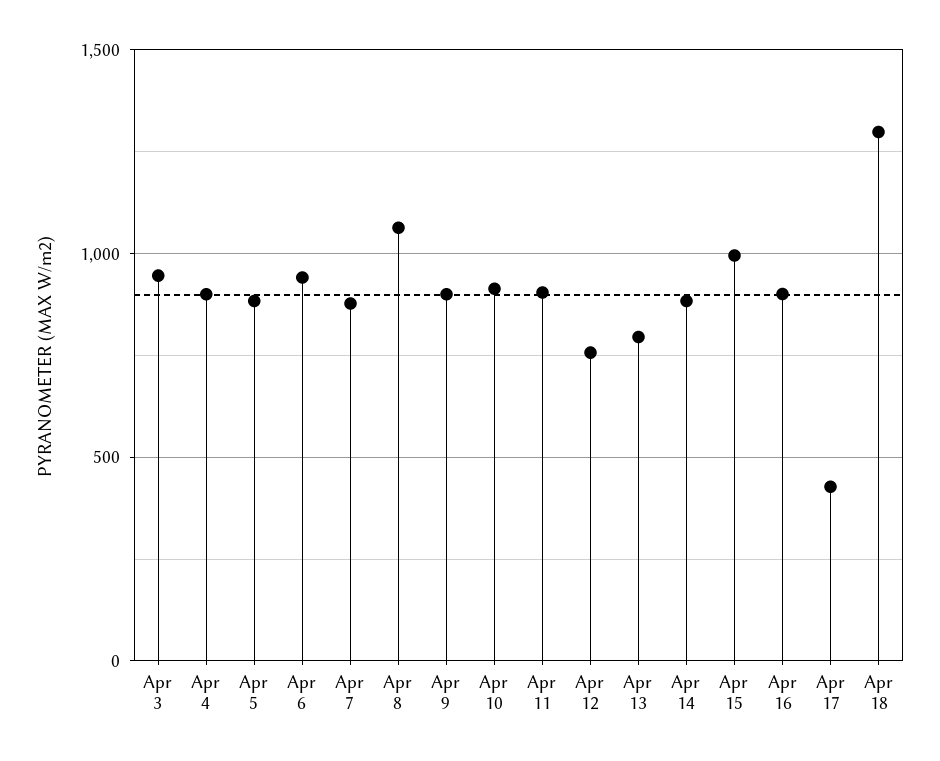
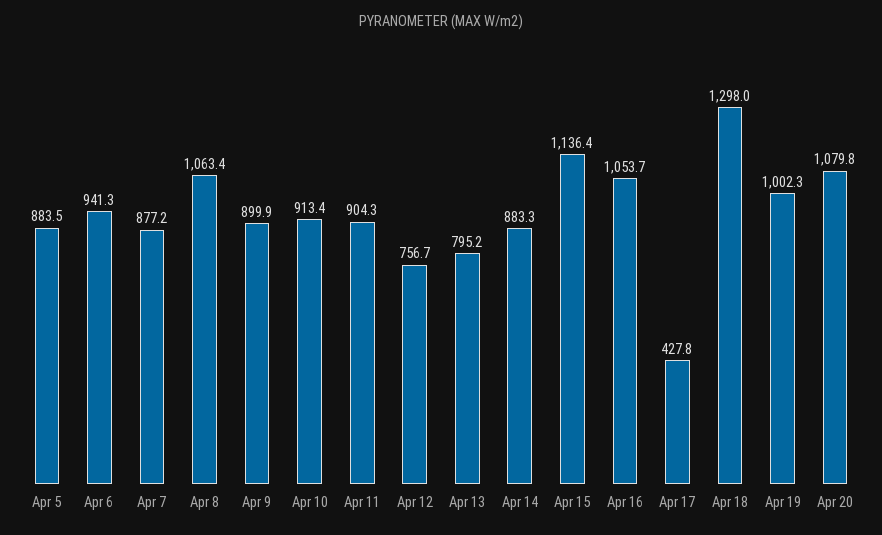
Apr 3: 950 -> none
Apr 4: 900 -> none
Apr 15: 1000 -> 1136.4
Apr 16: 900 -> 1053.7
Apr 19: none -> 1002.3
Apr 20: none -> 1079.8

